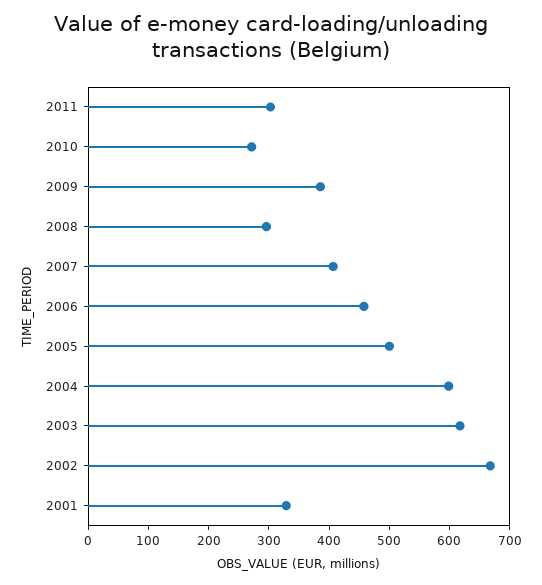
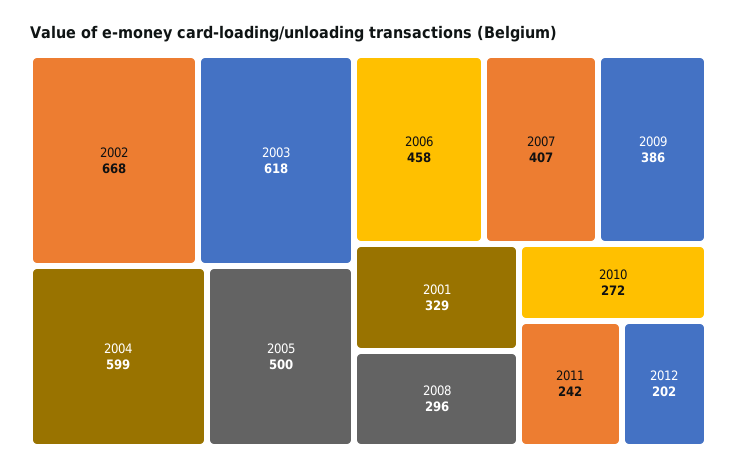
2011: 300 -> 242
2012: none -> 202

